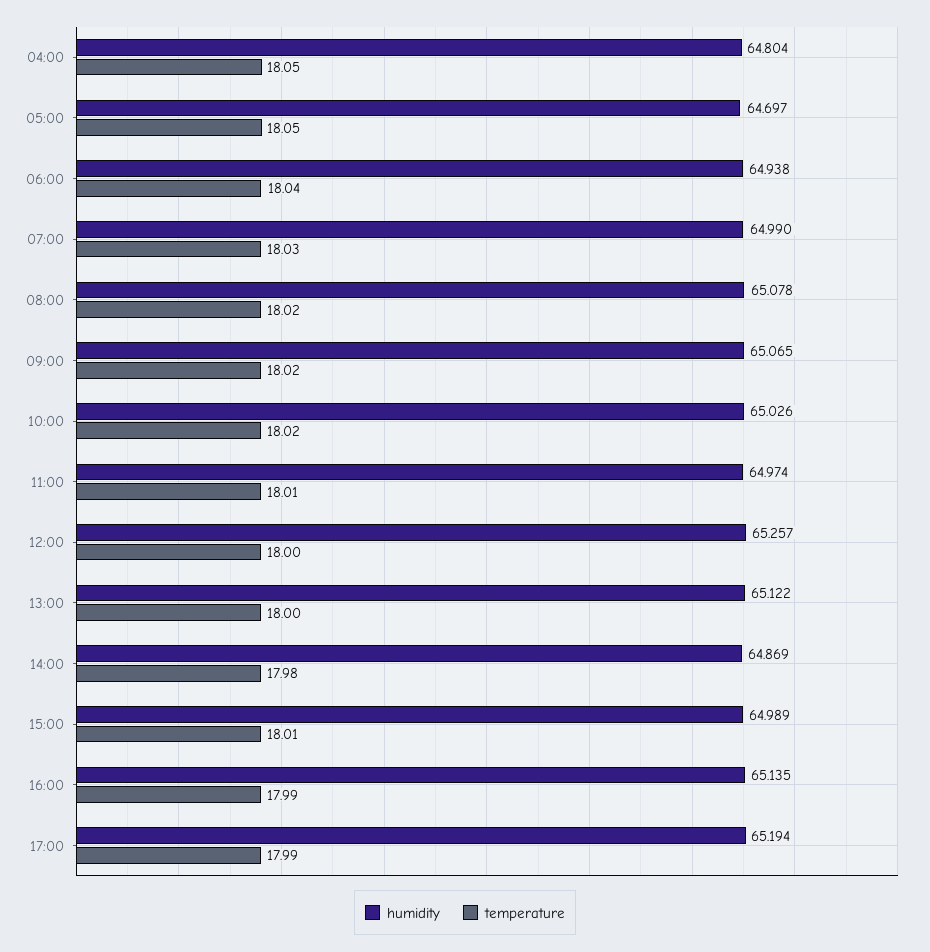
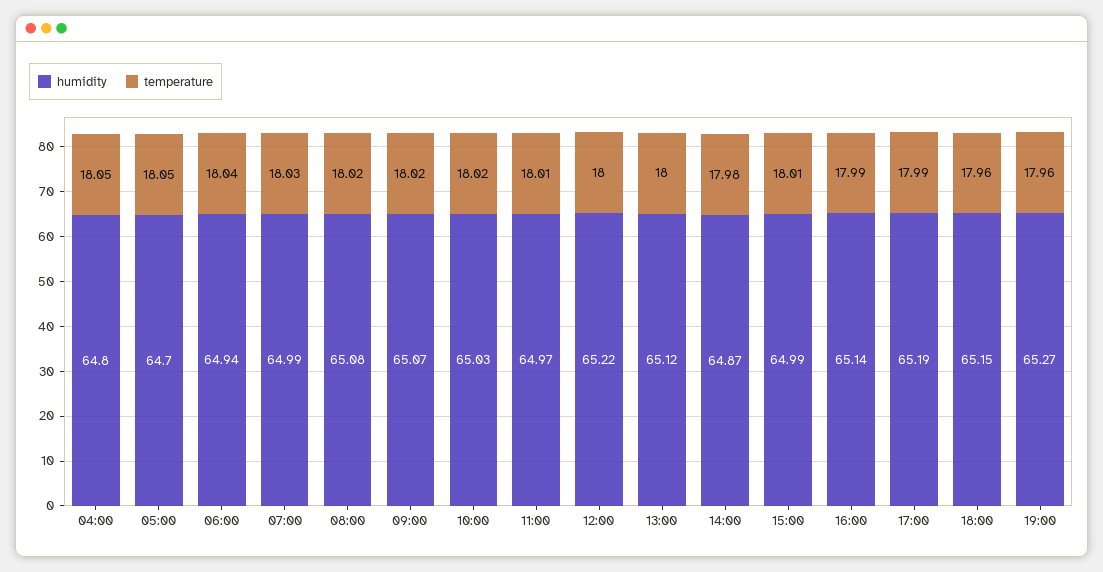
humidity, 12:00: 65.257 -> 65.22
humidity, 18:00: none -> 65.15
temperature, 18:00: none -> 17.96
humidity, 19:00: none -> 65.27
temperature, 19:00: none -> 17.96

